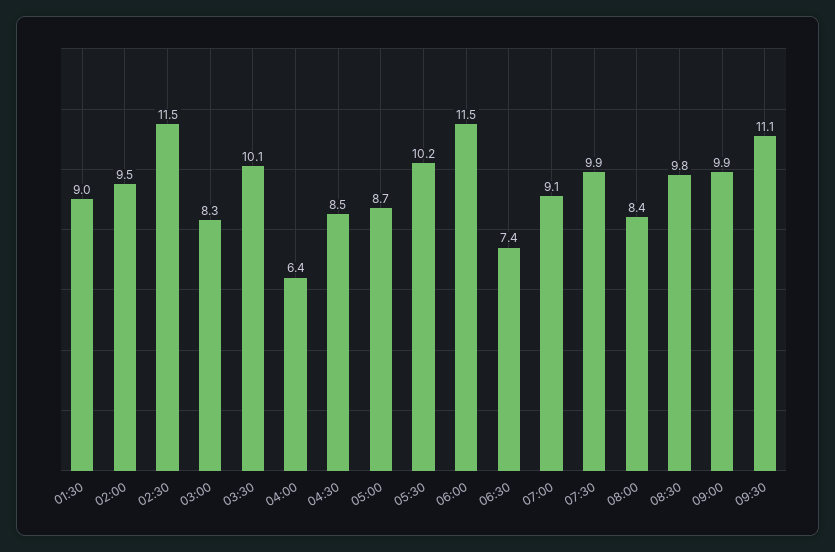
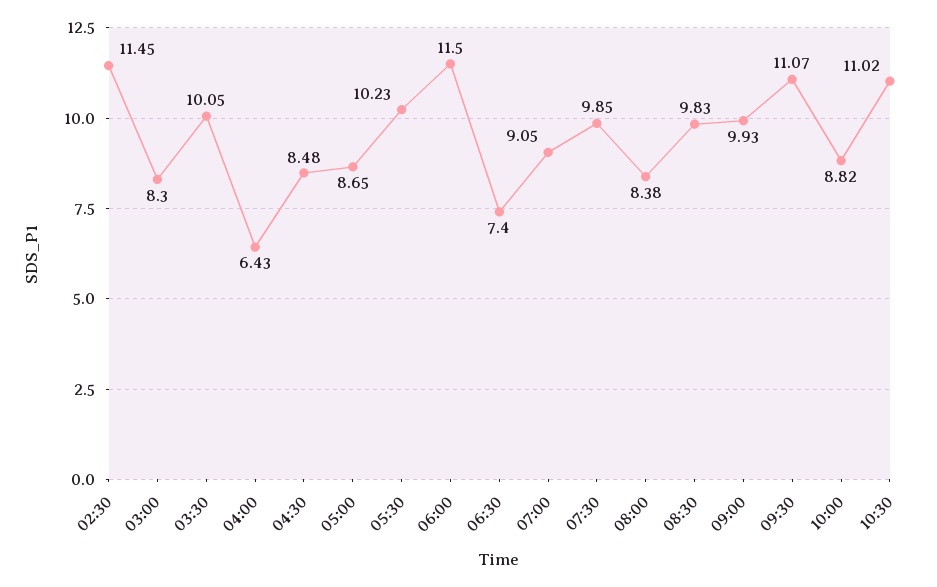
01:30: 9 -> none
02:00: 9.5 -> none
10:00: none -> 8.82
10:30: none -> 11.02

